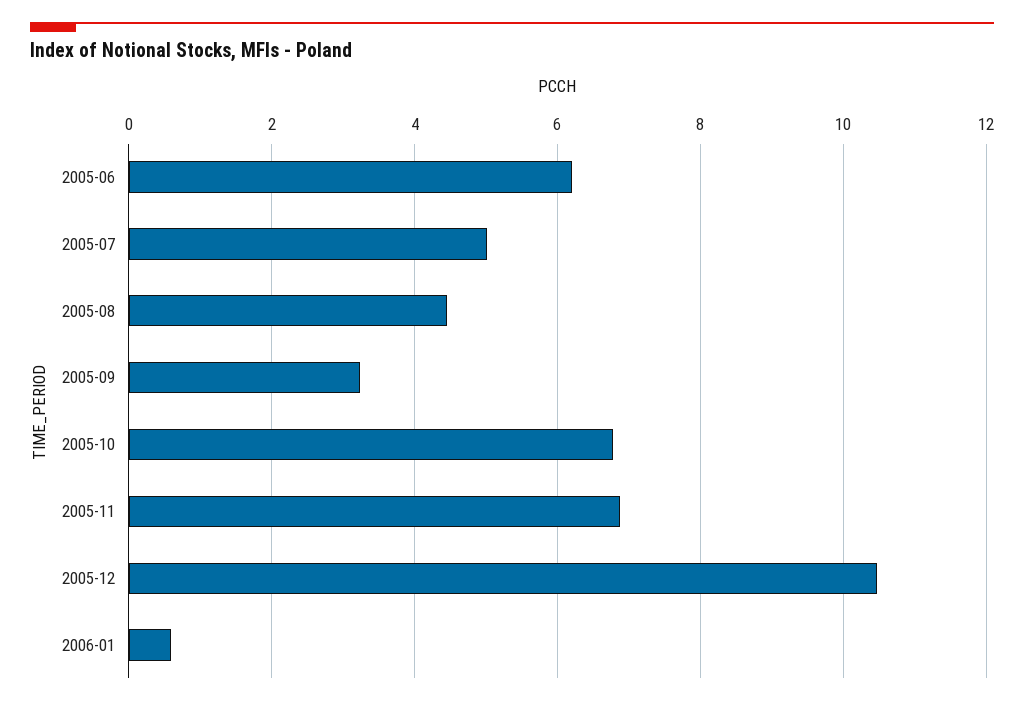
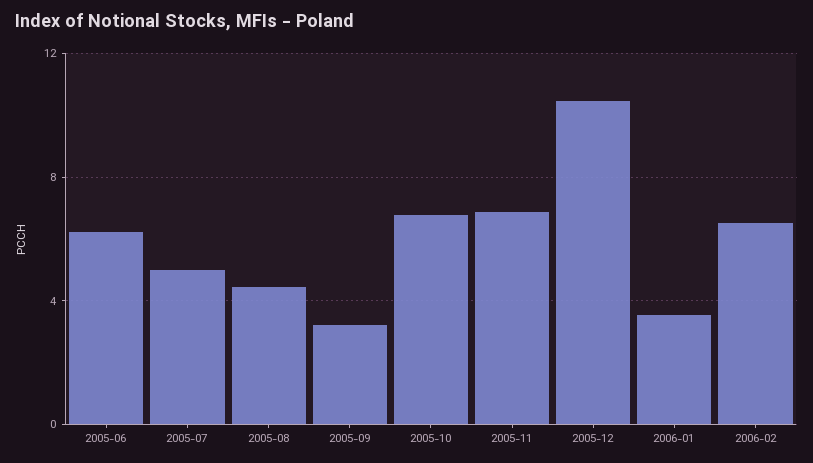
2006-01: 0.6 -> 3.5
2006-02: none -> 6.5

